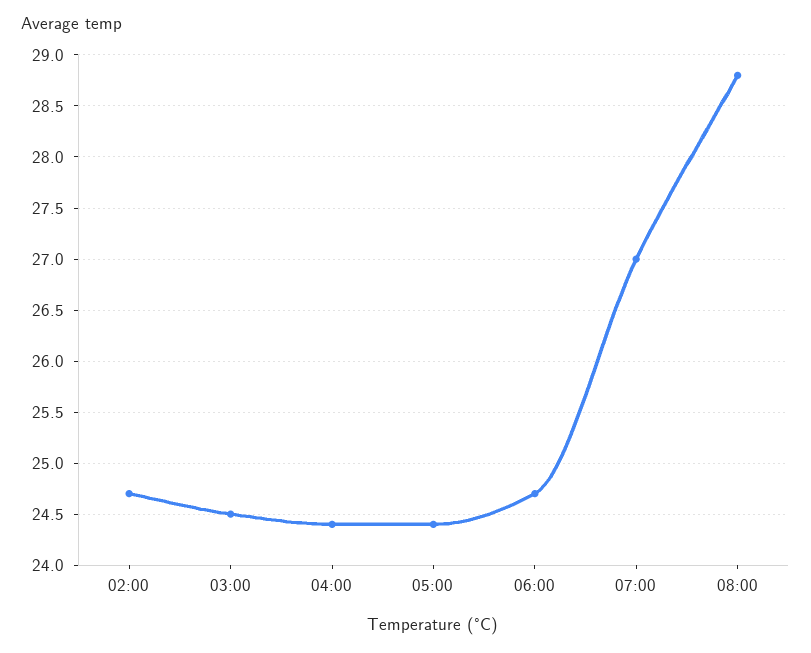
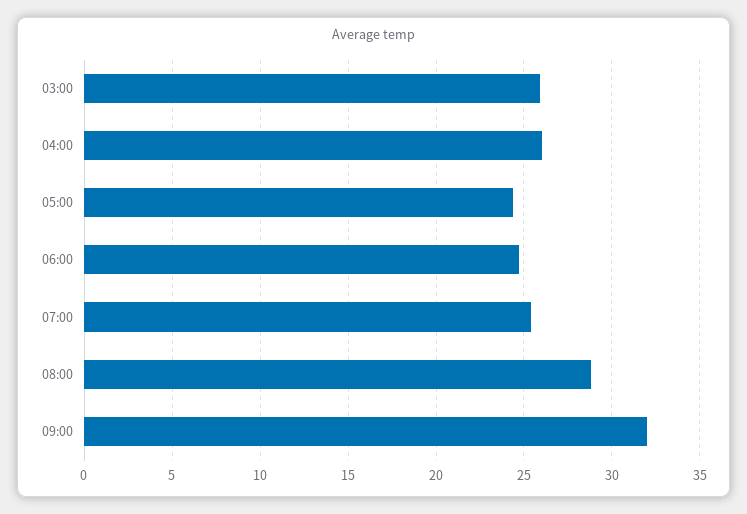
02:00: 24.7 -> none
03:00: 24.5 -> 26
04:00: 24.4 -> 26
07:00: 27 -> 25.5
09:00: none -> 32

